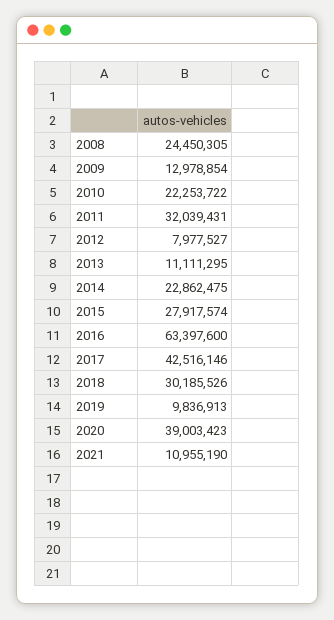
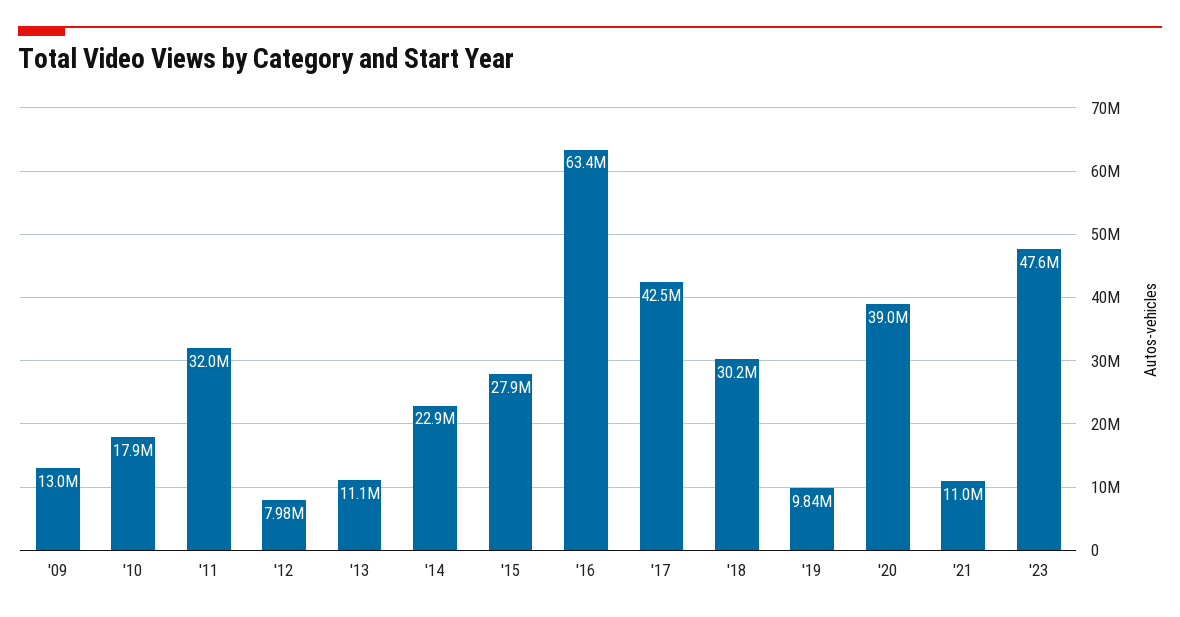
2008: 24450305 -> none
2010: 22253722 -> 17900000
'23: none -> 47600000

